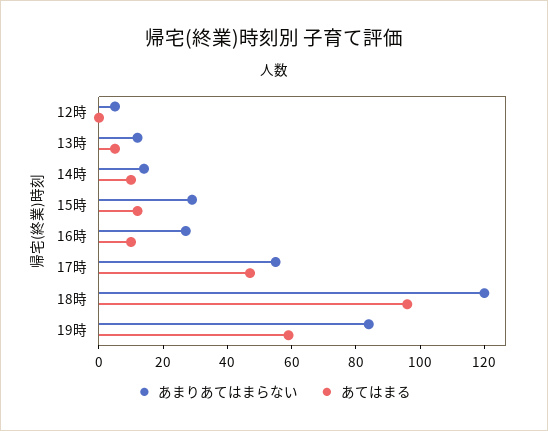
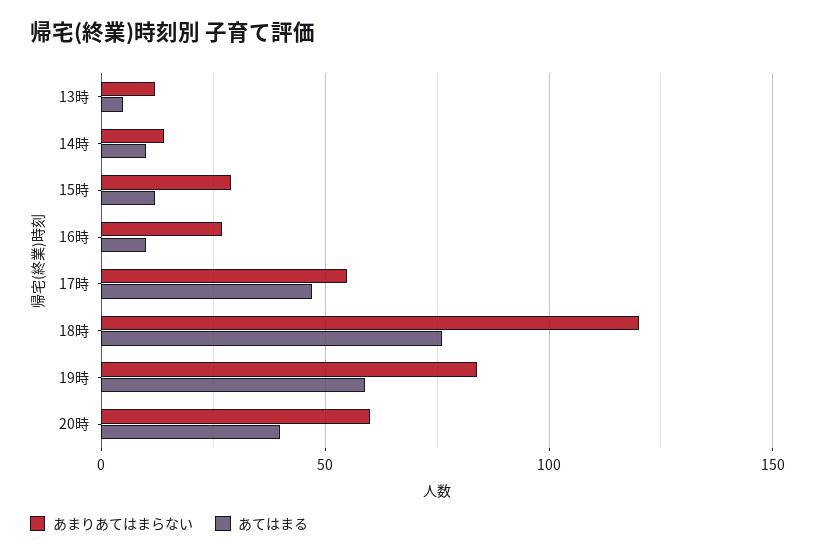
あまりあてはまらない, 12時: 5 -> none
あてはまる, 12時: 0 -> none
あてはまる, 18時: 95 -> 75
あまりあてはまらない, 20時: none -> 60
あてはまる, 20時: none -> 40

